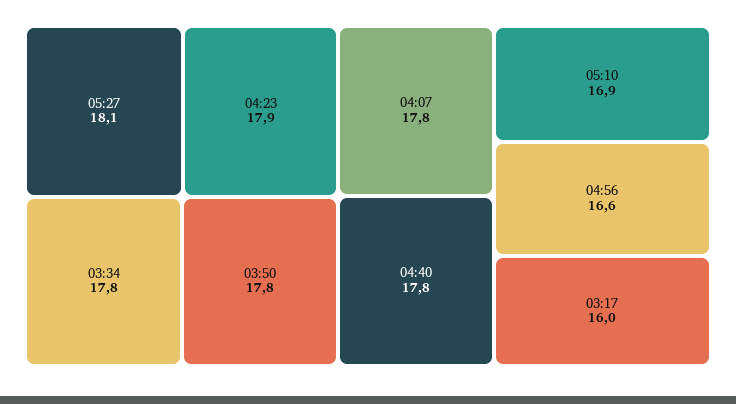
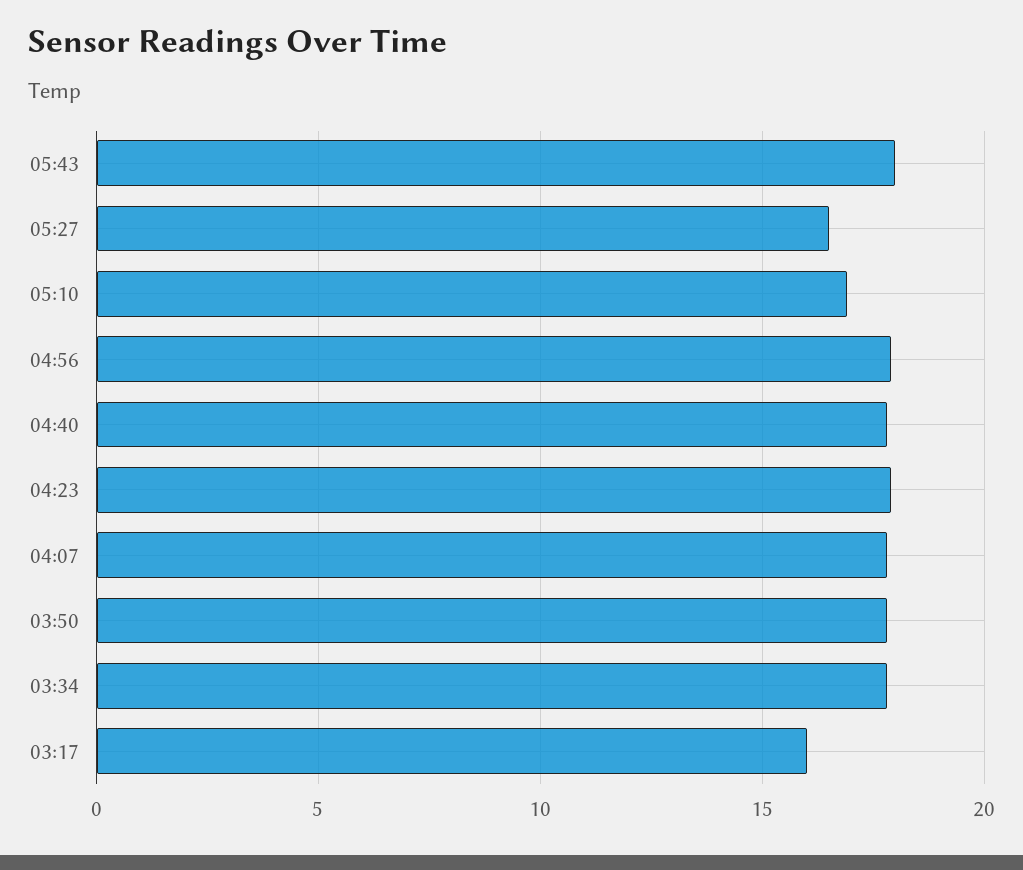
05:27: 18.1 -> 16.5
04:56: 16.6 -> 18
05:43: none -> 18

